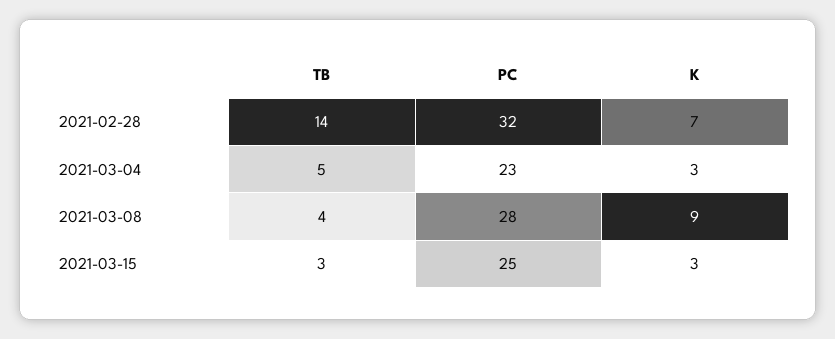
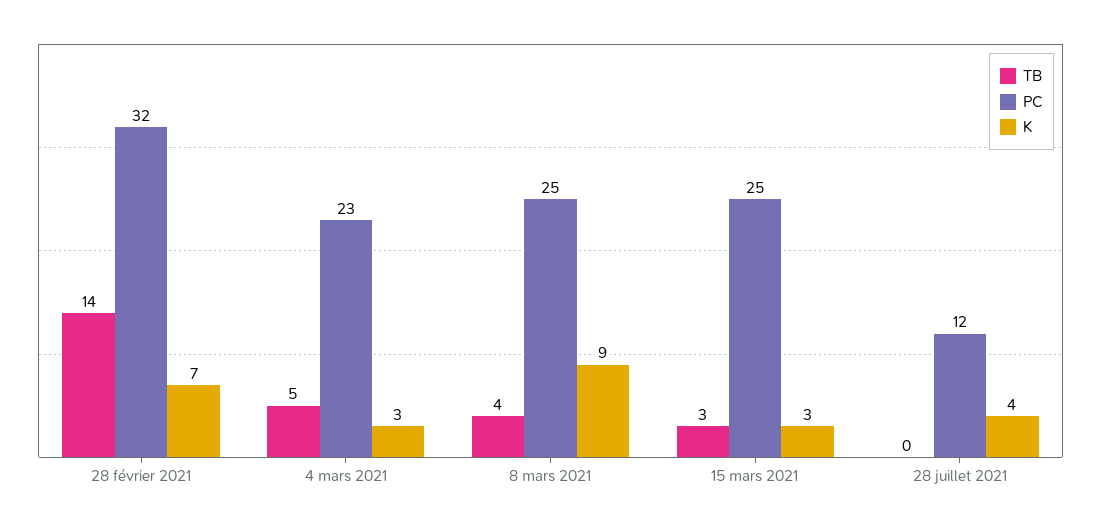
PC, 2021-03-08: 28 -> 25
TB, 28 juillet 2021: none -> 0
PC, 28 juillet 2021: none -> 12
K, 28 juillet 2021: none -> 4

